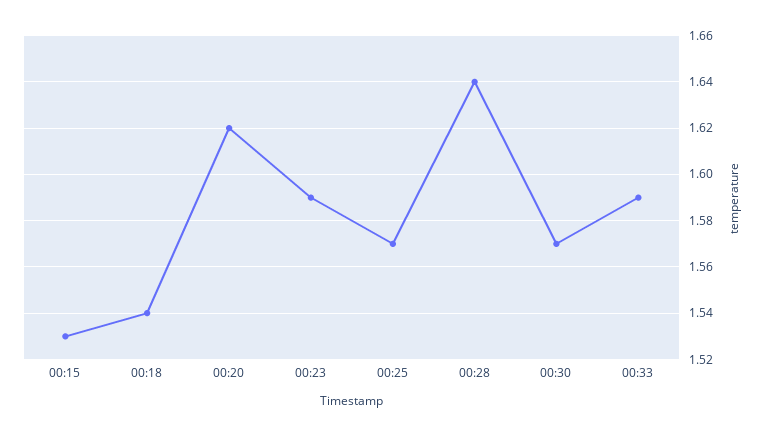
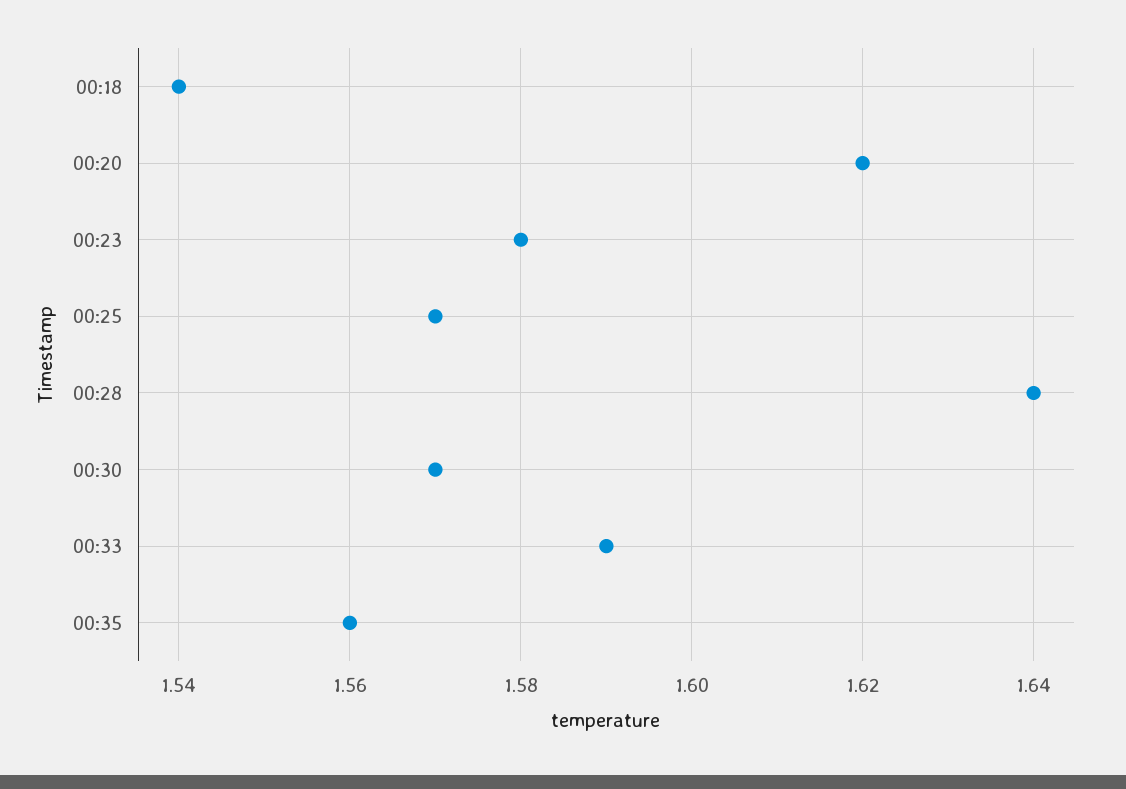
00:15: 1.53 -> none
00:23: 1.59 -> 1.58
00:35: none -> 1.56

